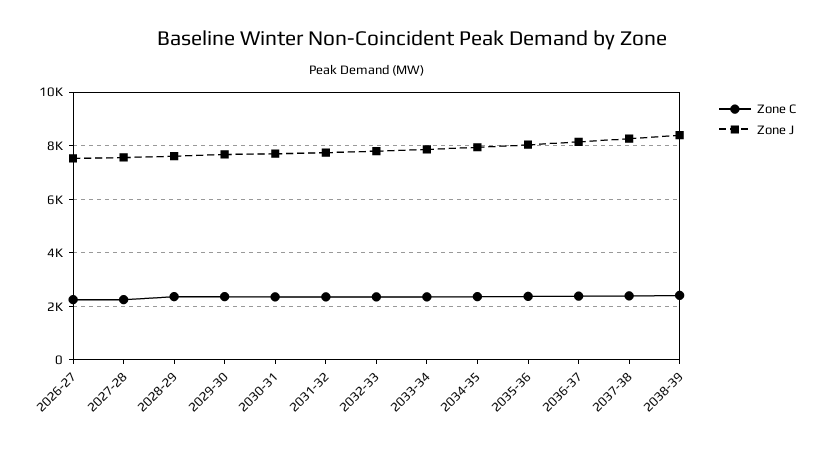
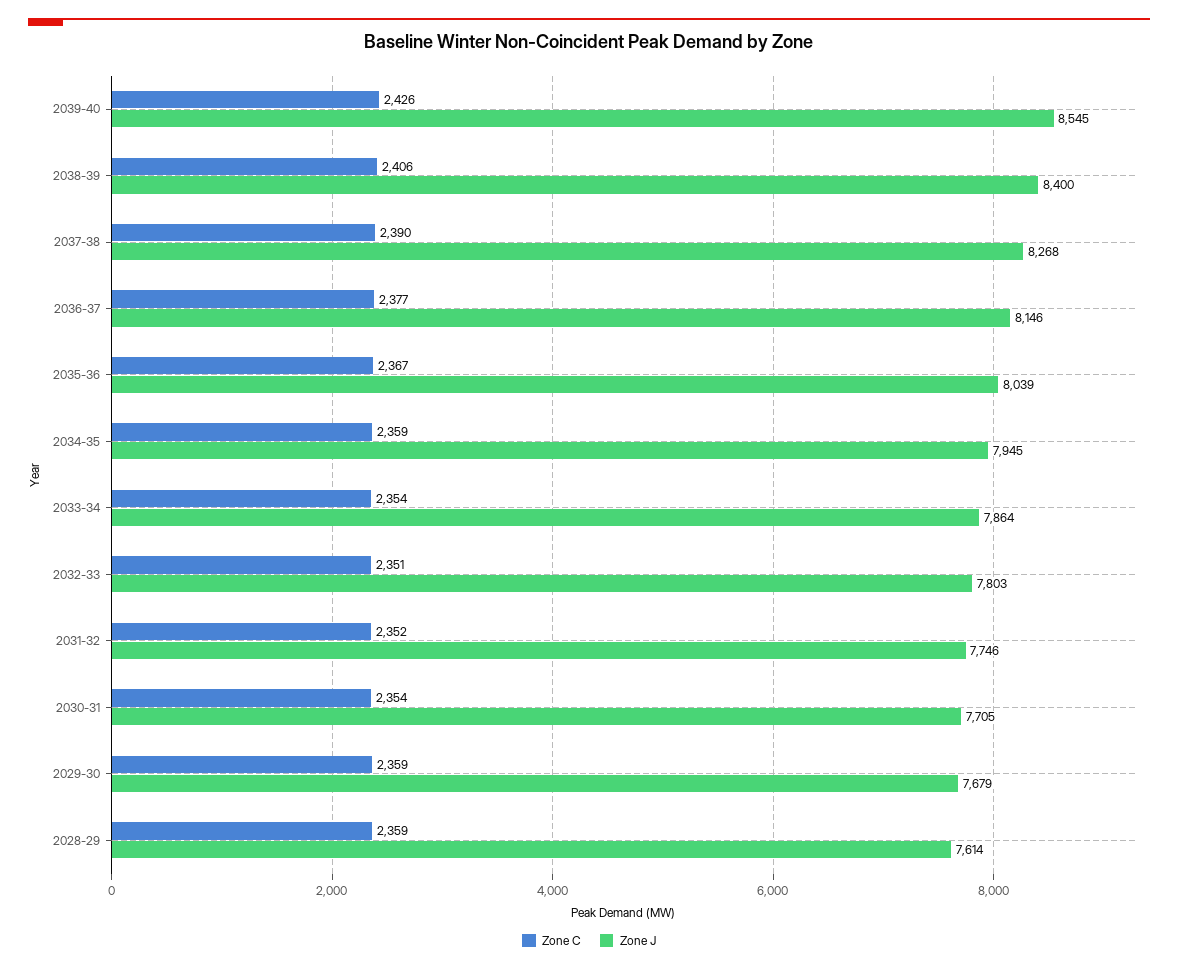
Zone C, 2026-27: 2250 -> none
Zone J, 2026-27: 7500 -> none
Zone C, 2027-28: 2250 -> none
Zone J, 2027-28: 7500 -> none
Zone C, 2039-40: none -> 2426
Zone J, 2039-40: none -> 8545

